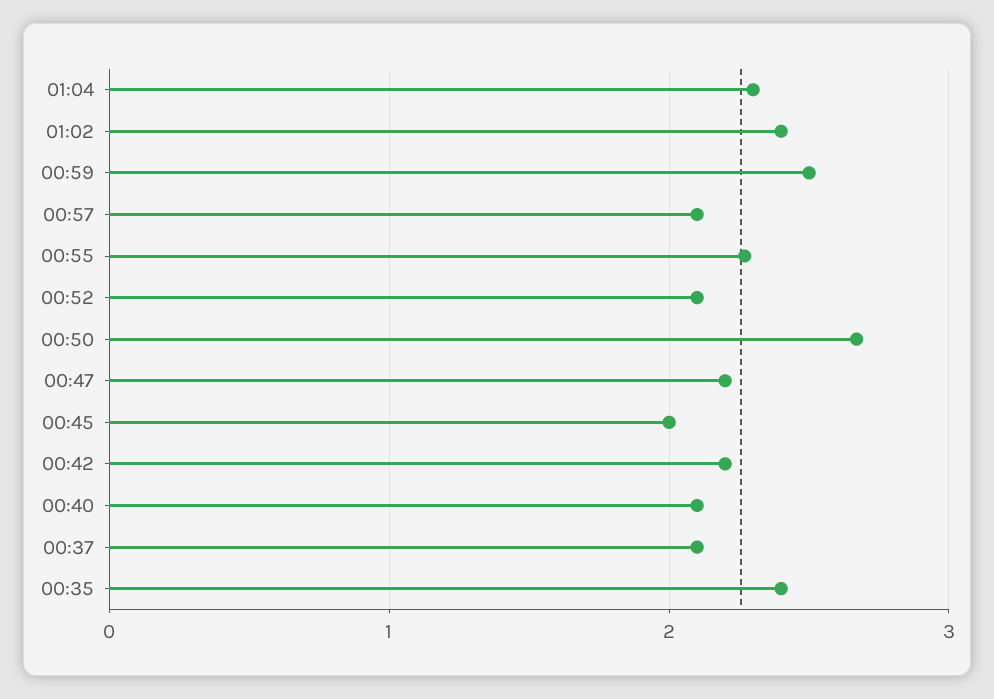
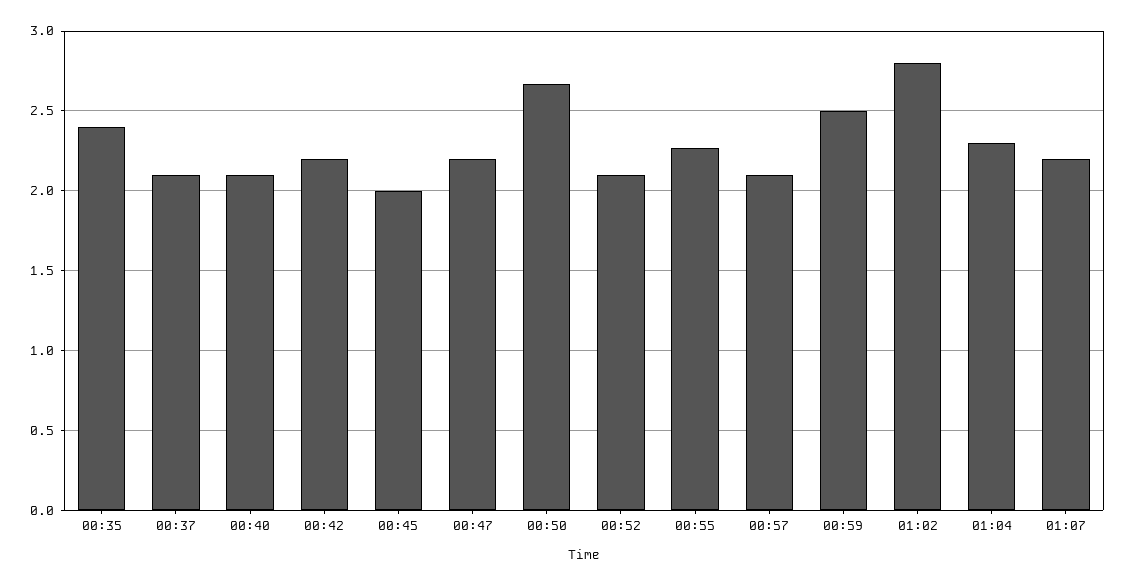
01:02: 2.4 -> 2.8
01:07: none -> 2.2

